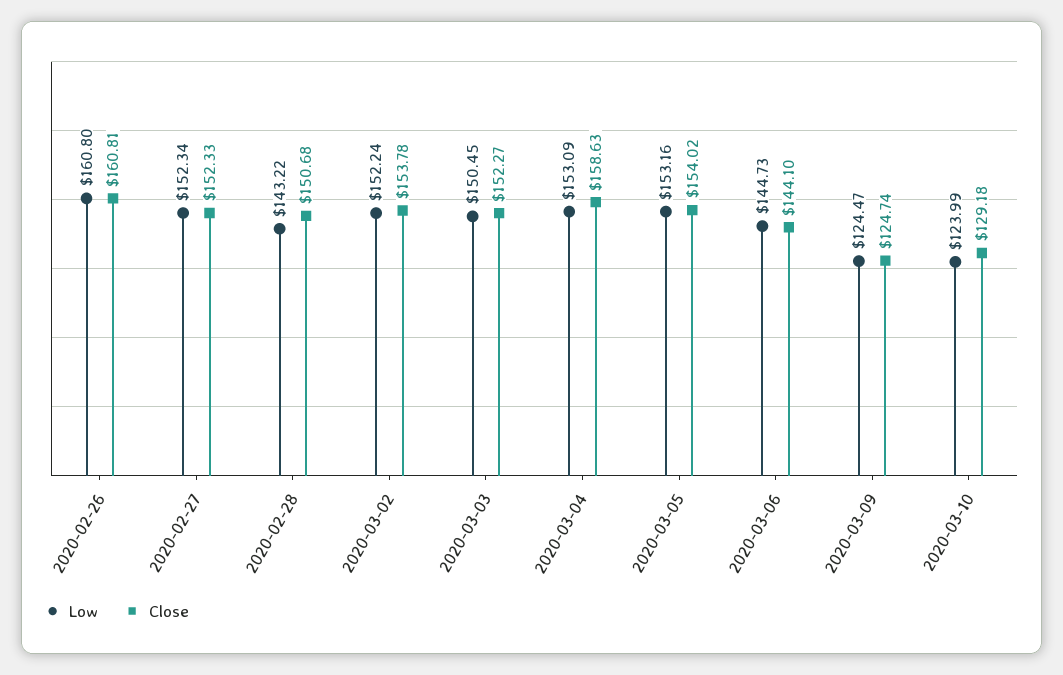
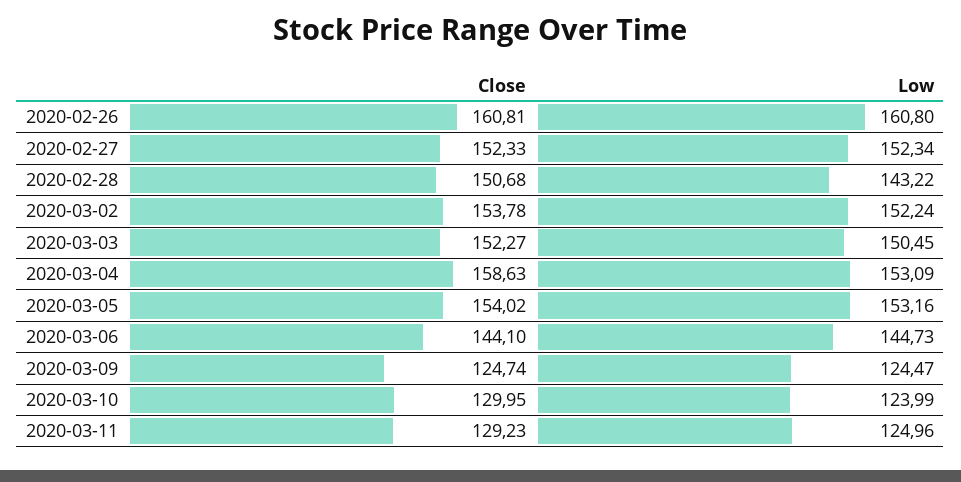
Close, 2020-03-10: 129.18 -> 129.95
Close, 2020-03-11: none -> 129.23
Low, 2020-03-11: none -> 124.96

